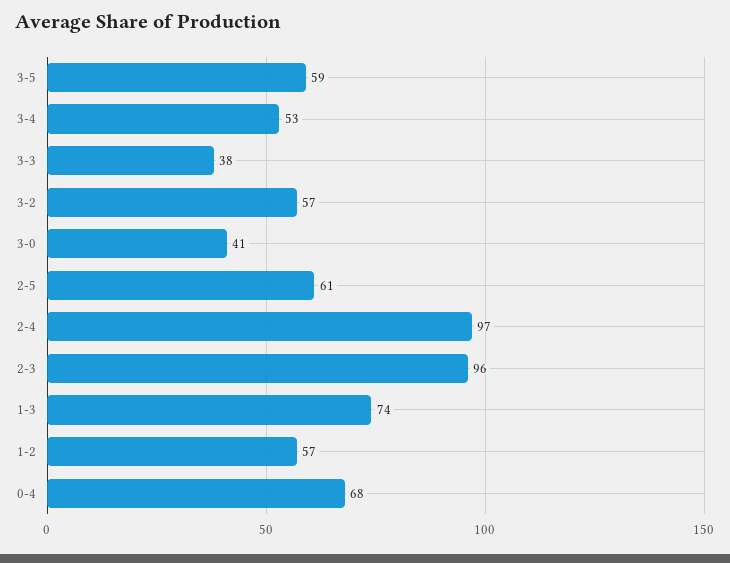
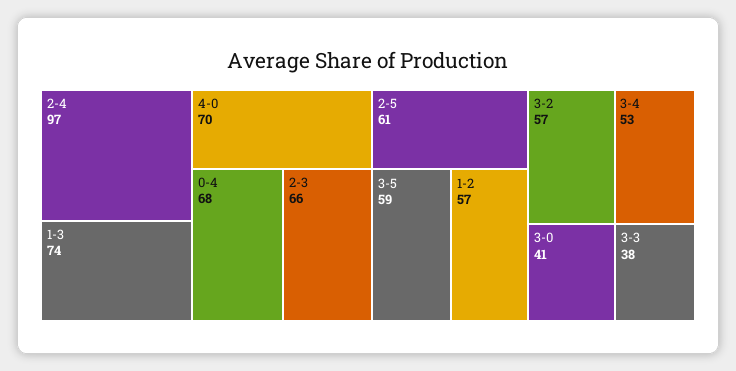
2-3: 96 -> 66
4-0: none -> 70

